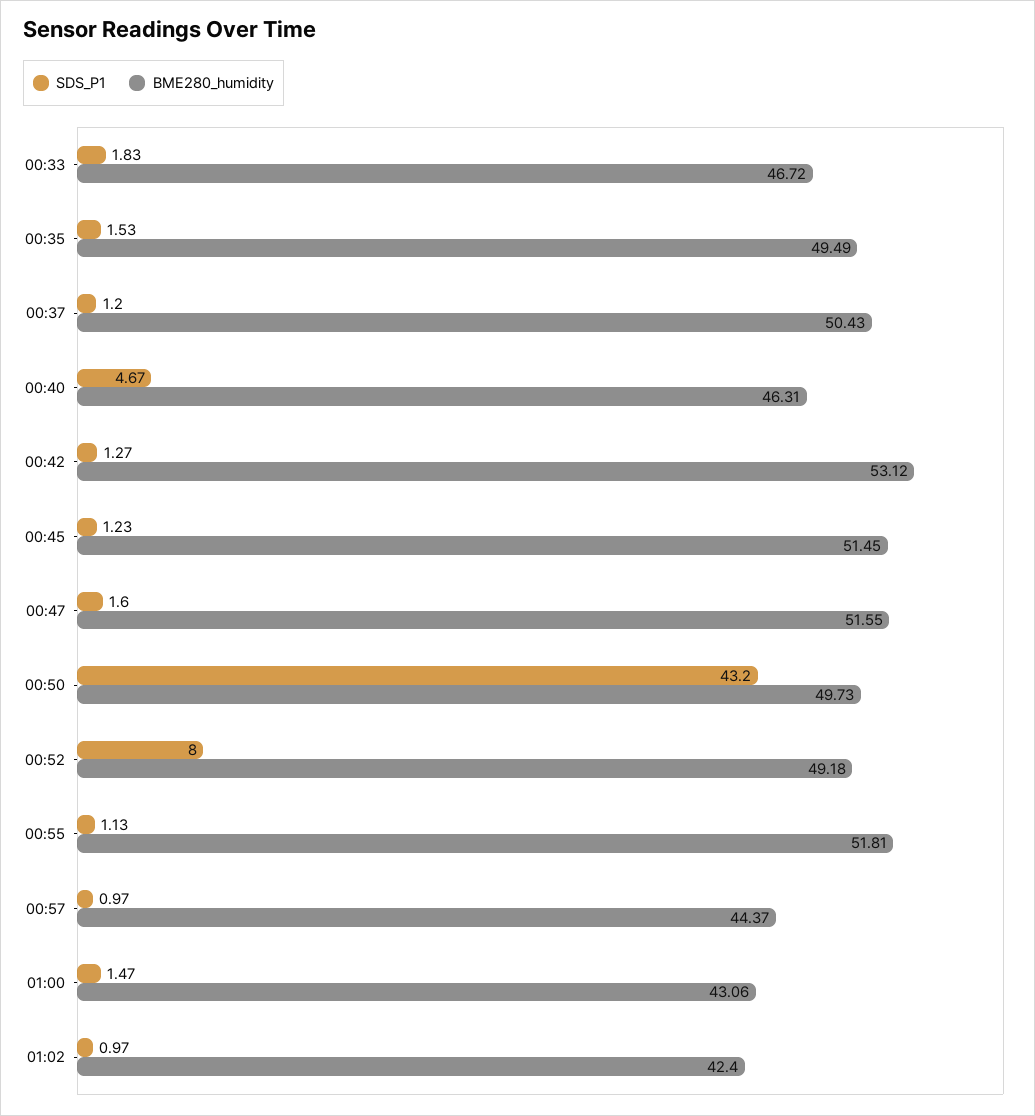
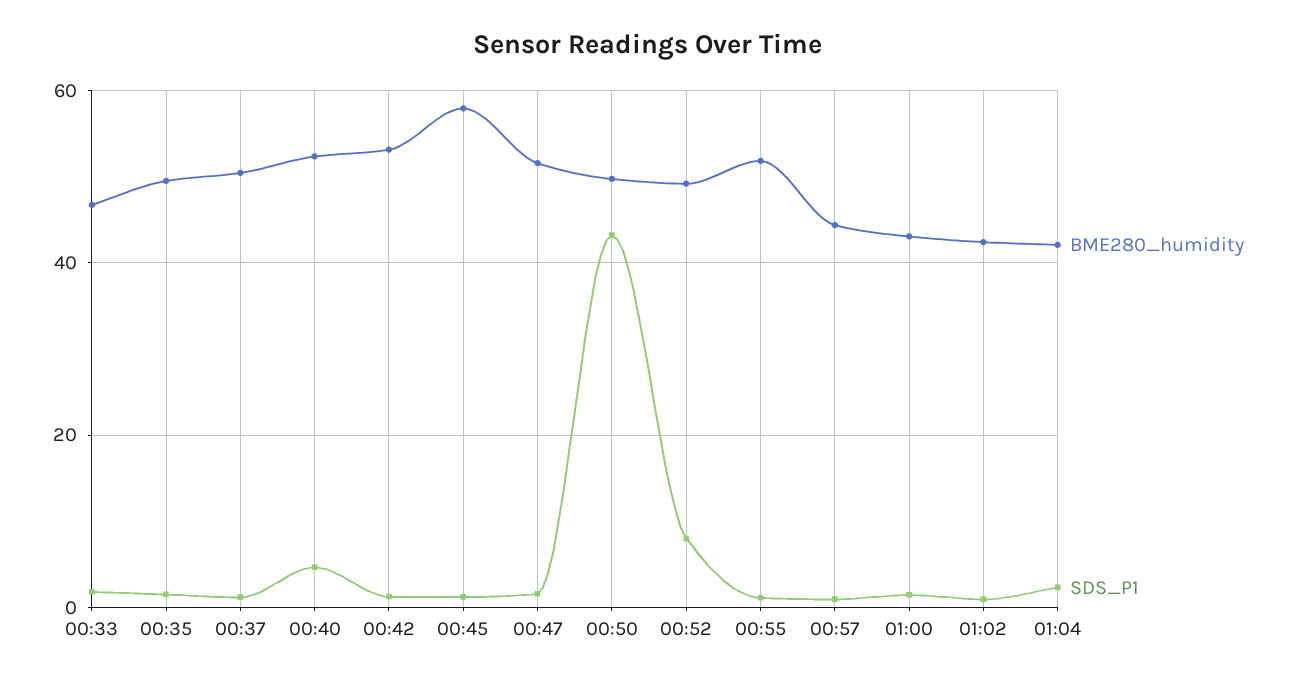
BME280_humidity, 00:40: 46.31 -> 52
BME280_humidity, 00:45: 51.45 -> 58
BME280_humidity, 01:04: none -> 42
SDS_P1, 01:04: none -> 2

